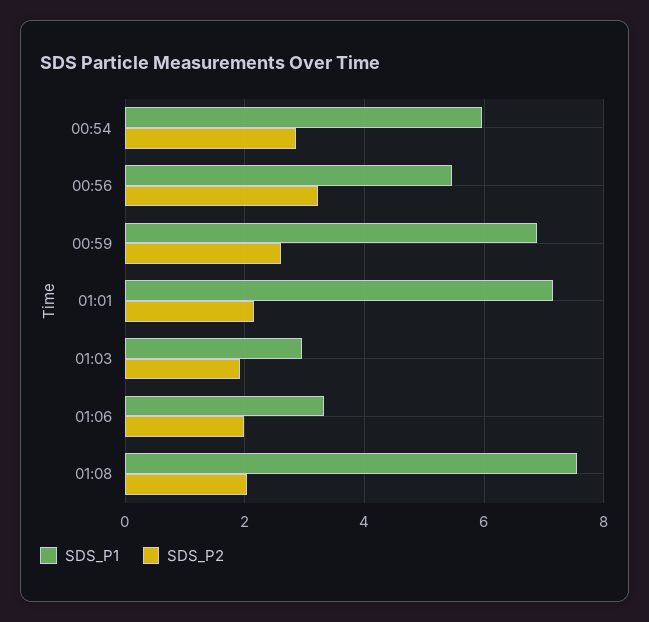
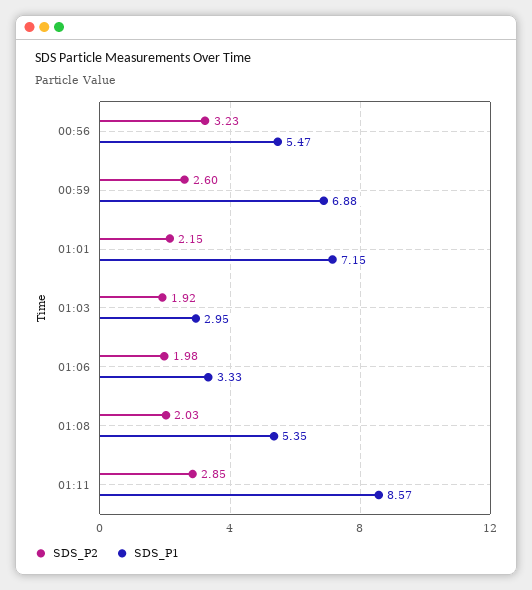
SDS_P1, 00:54: 6 -> none
SDS_P2, 00:54: 2.8 -> none
SDS_P1, 01:08: 7.6 -> 5.35
SDS_P2, 01:11: none -> 2.85
SDS_P1, 01:11: none -> 8.57

